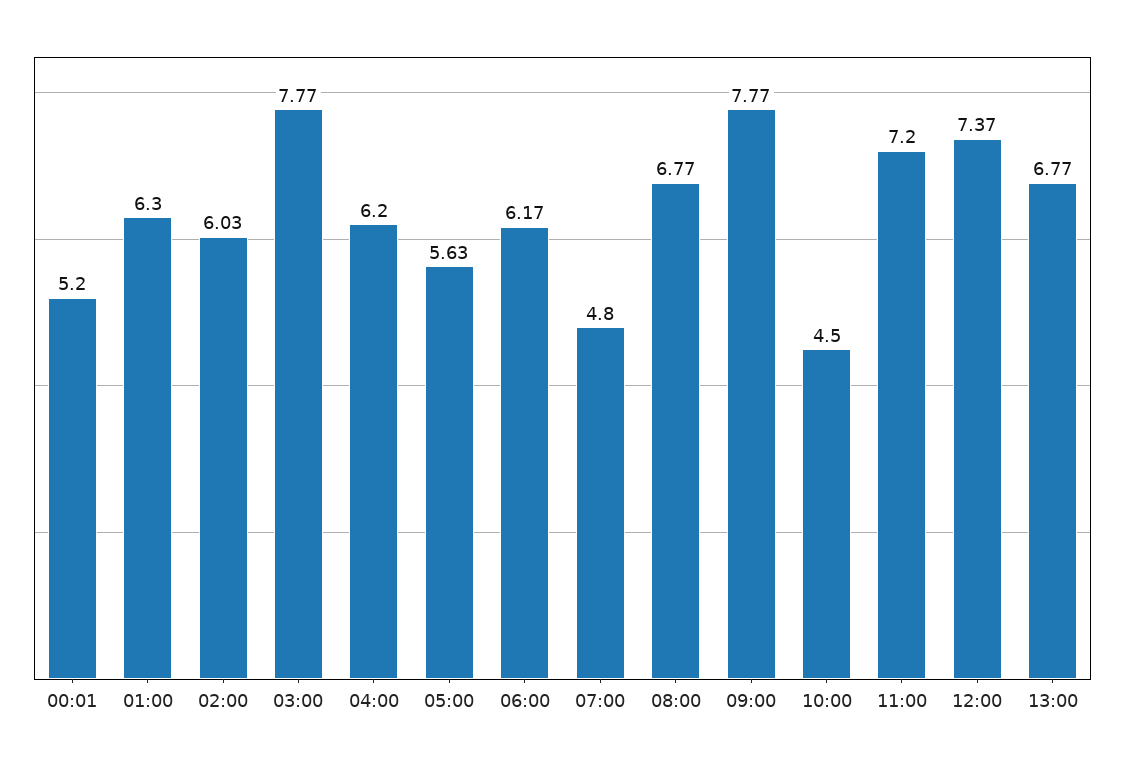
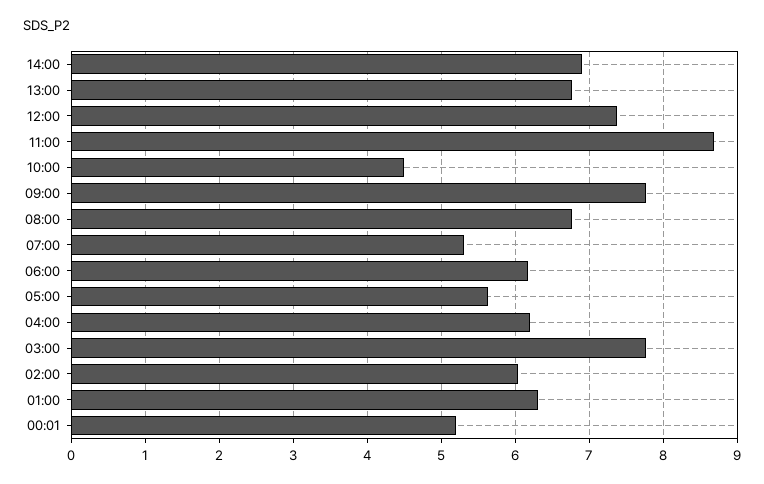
07:00: 4.8 -> 5.3
11:00: 7.2 -> 8.7
14:00: none -> 6.9

